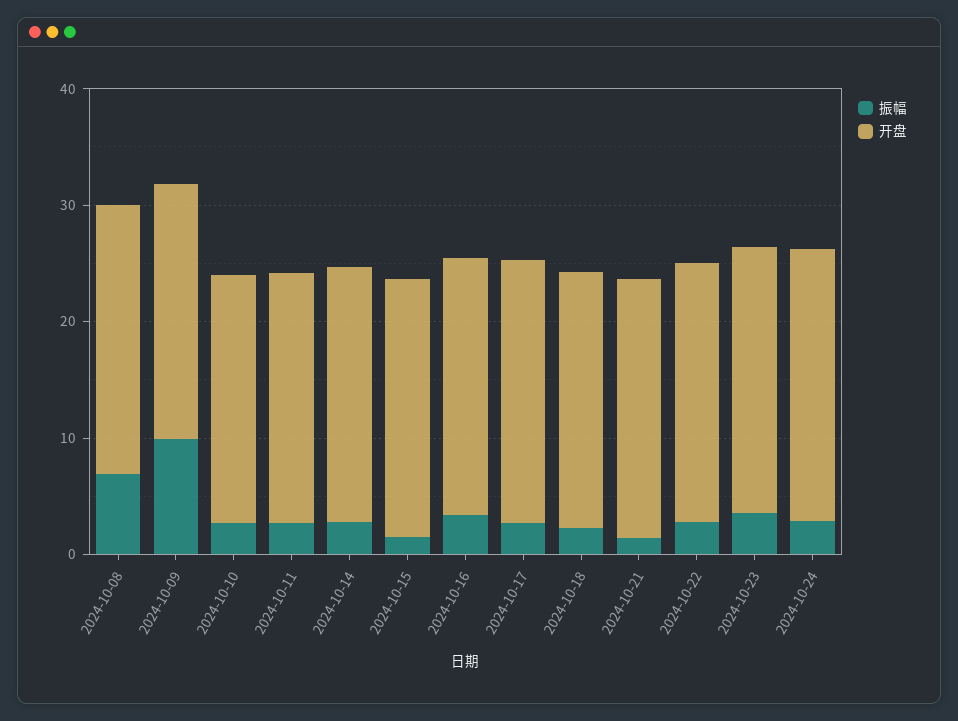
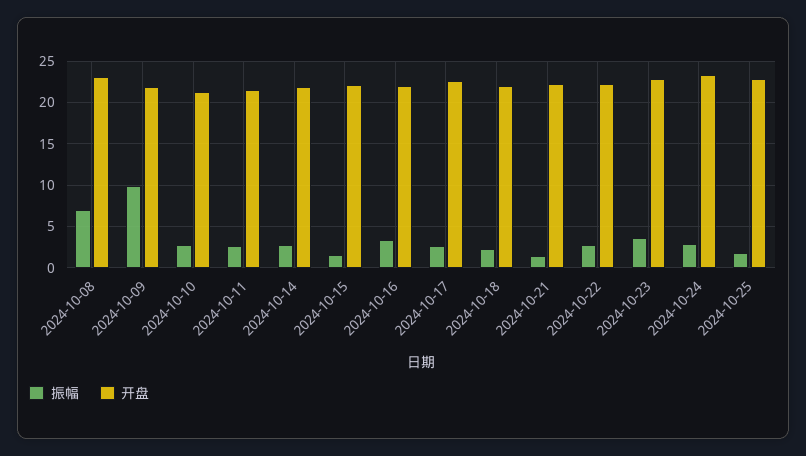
振幅, 2024-10-25: none -> 2
开盘, 2024-10-25: none -> 23

